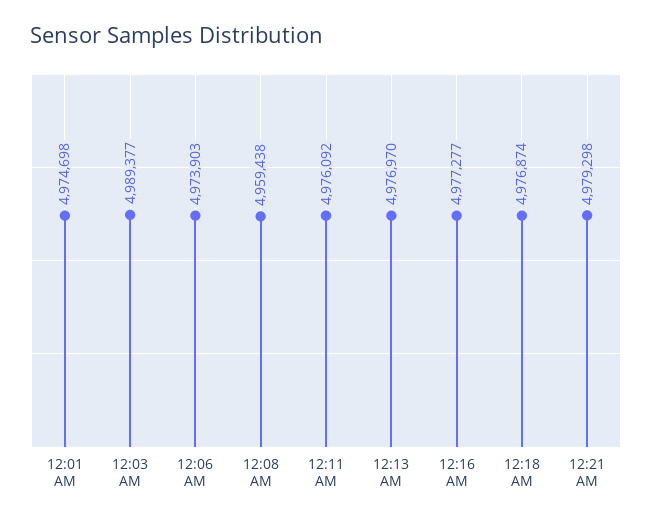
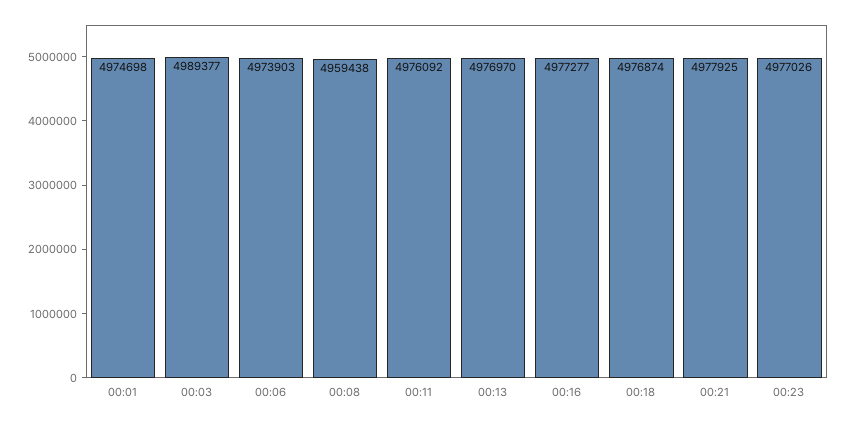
12:21 AM: 4979298 -> 4977925
00:23: none -> 4977026

